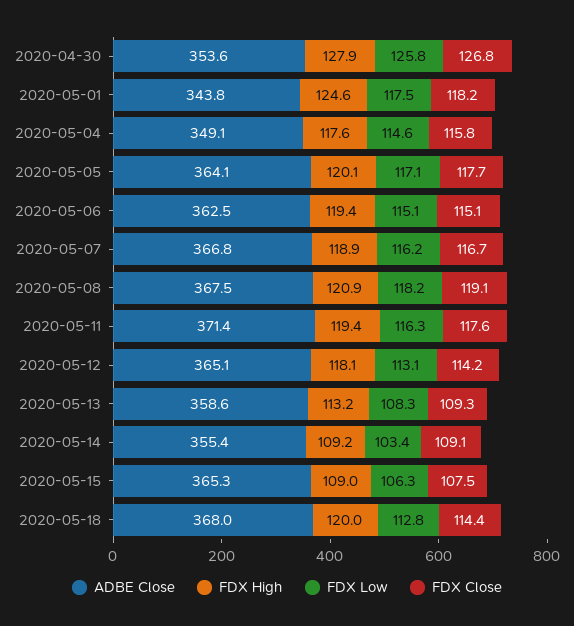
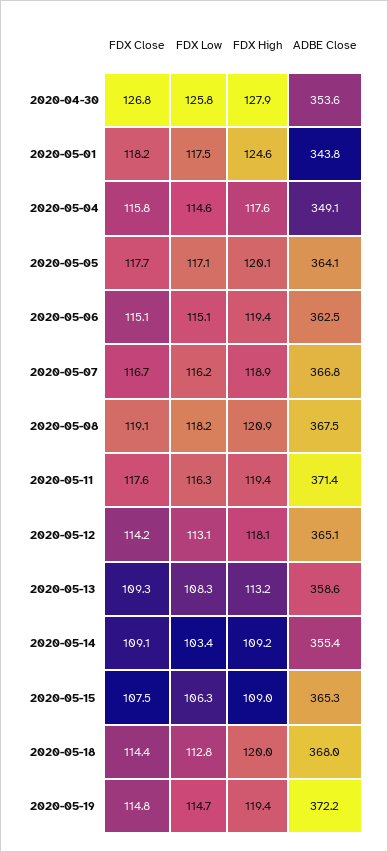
FDX Close, 2020-05-19: none -> 114.8
FDX Low, 2020-05-19: none -> 114.7
FDX High, 2020-05-19: none -> 119.4
ADBE Close, 2020-05-19: none -> 372.2

